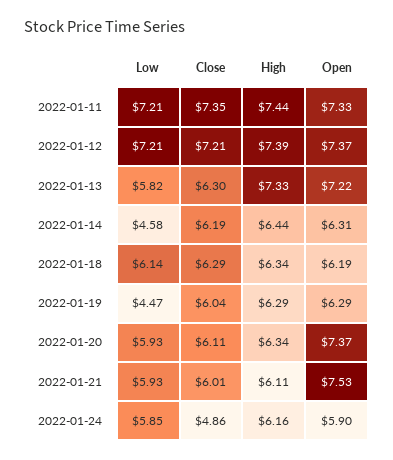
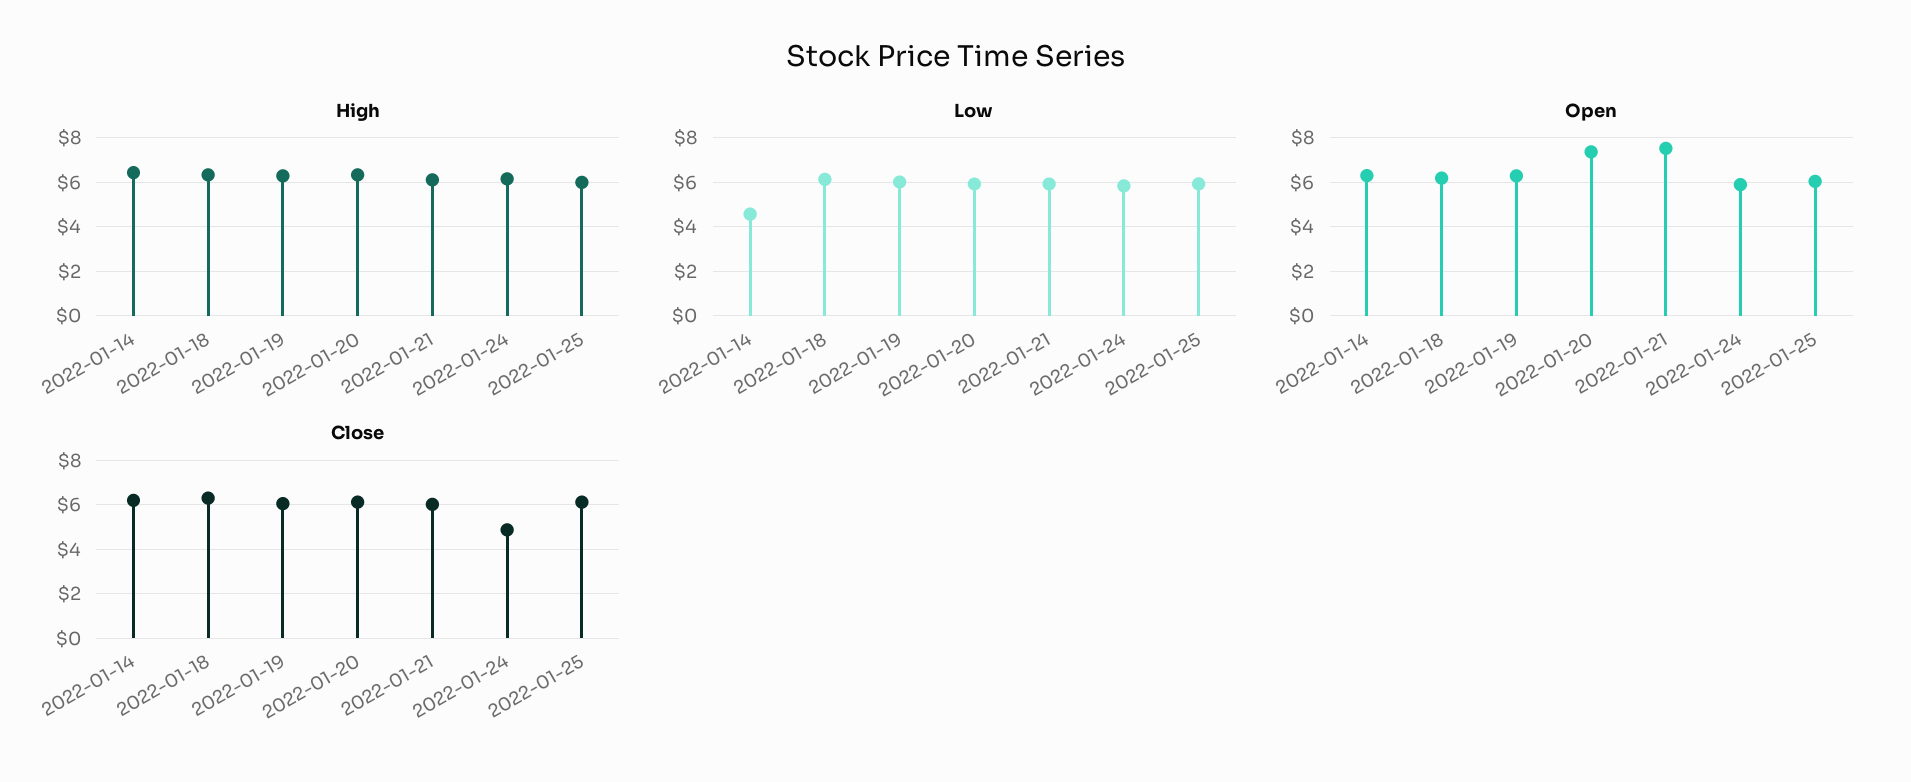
Low, 2022-01-11: 7.21 -> none
Close, 2022-01-11: 7.35 -> none
High, 2022-01-11: 7.44 -> none
Open, 2022-01-11: 7.33 -> none
Low, 2022-01-12: 7.21 -> none
Close, 2022-01-12: 7.21 -> none
High, 2022-01-12: 7.39 -> none
Open, 2022-01-12: 7.37 -> none
Low, 2022-01-13: 5.82 -> none
Close, 2022-01-13: 6.3 -> none
High, 2022-01-13: 7.33 -> none
Open, 2022-01-13: 7.22 -> none
Low, 2022-01-19: 4.47 -> 6
High, 2022-01-25: none -> 6
Low, 2022-01-25: none -> 6
Open, 2022-01-25: none -> 6
Close, 2022-01-25: none -> 6

